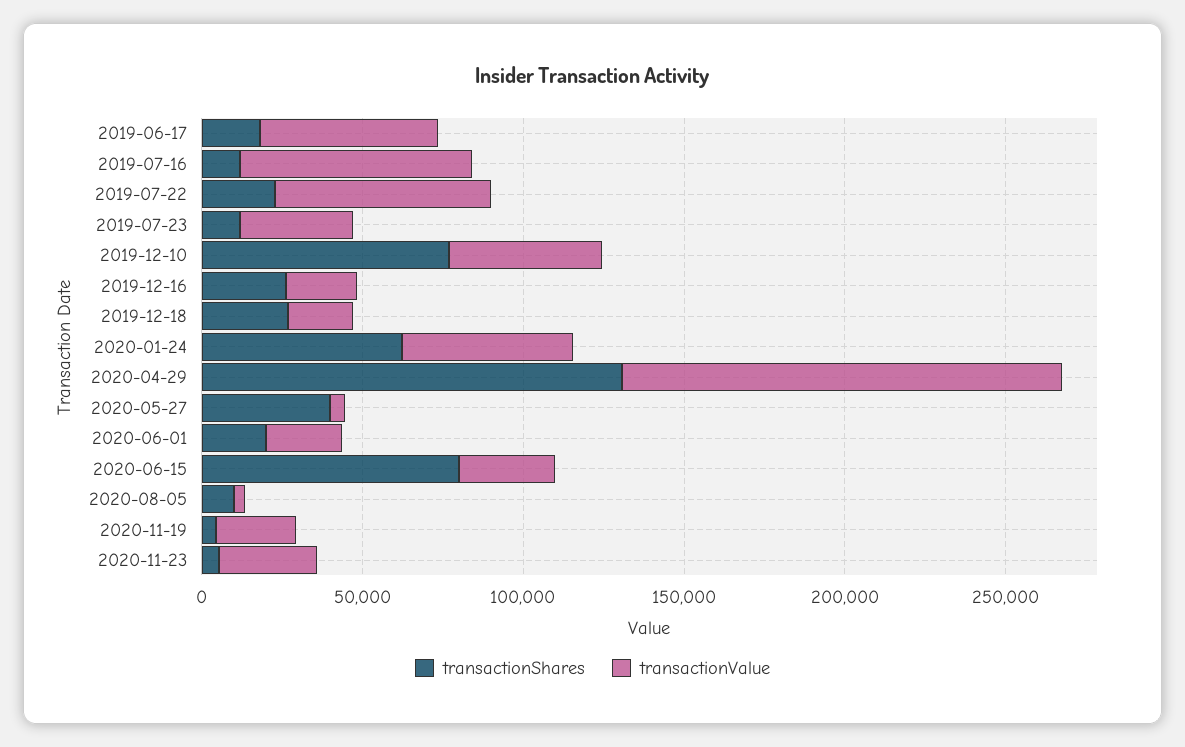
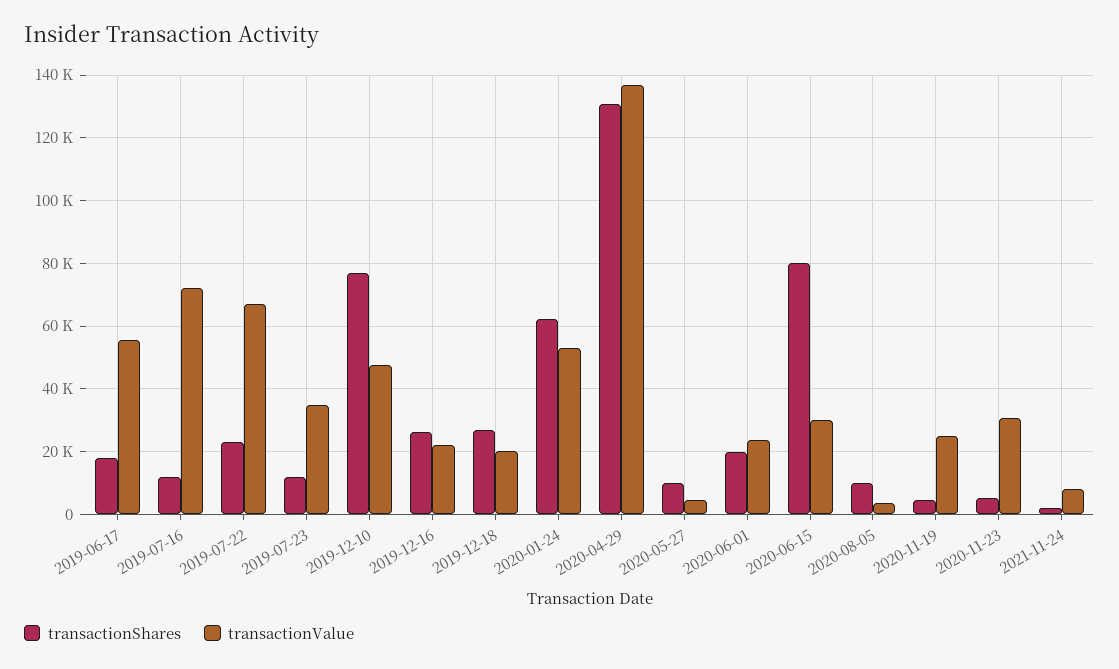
transactionShares, 2020-05-27: 40000 -> 10000
transactionShares, 2021-11-24: none -> 2000
transactionValue, 2021-11-24: none -> 8000

